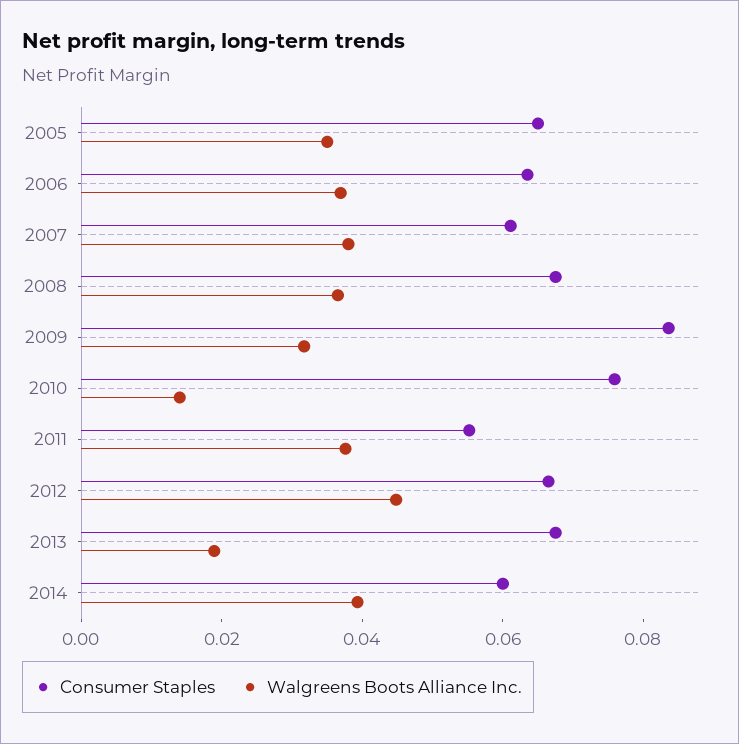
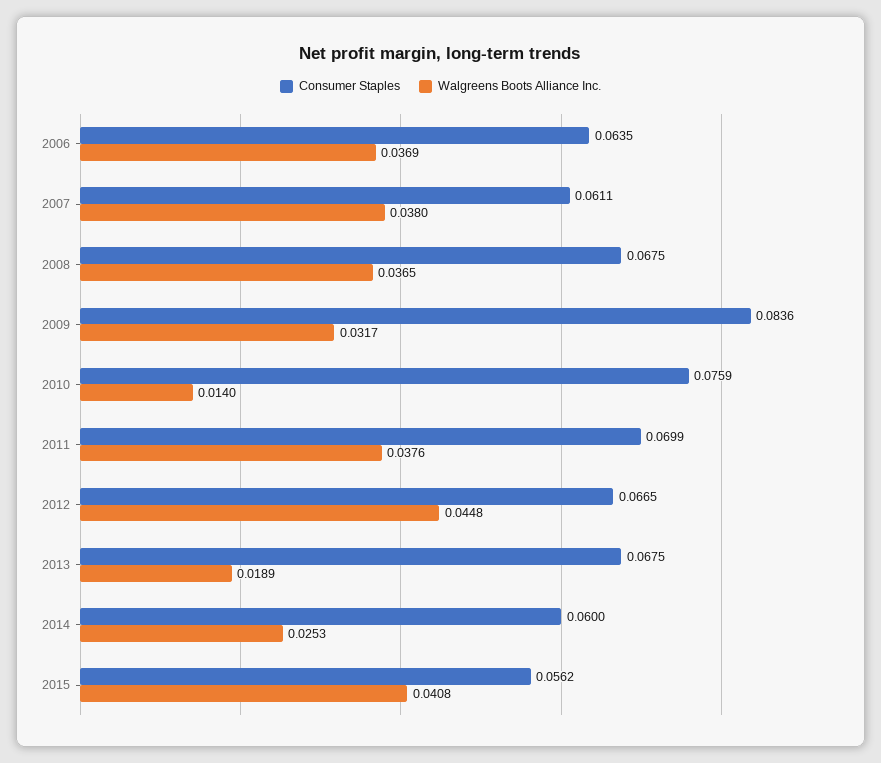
Consumer Staples, 2005: 0.065 -> none
Walgreens Boots Alliance Inc., 2005: 0.035 -> none
Consumer Staples, 2011: 0.055 -> 0.0699
Walgreens Boots Alliance Inc., 2014: 0.04 -> 0.0253
Consumer Staples, 2015: none -> 0.0562
Walgreens Boots Alliance Inc., 2015: none -> 0.0408

